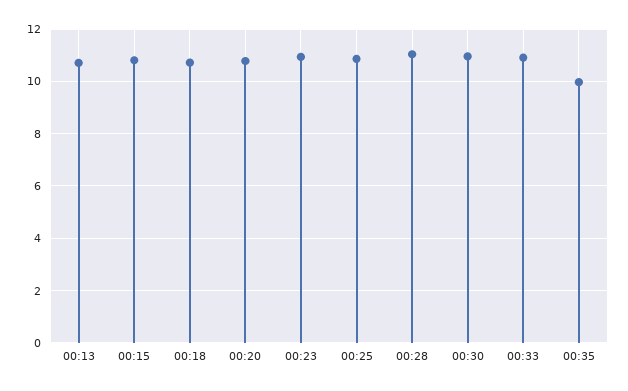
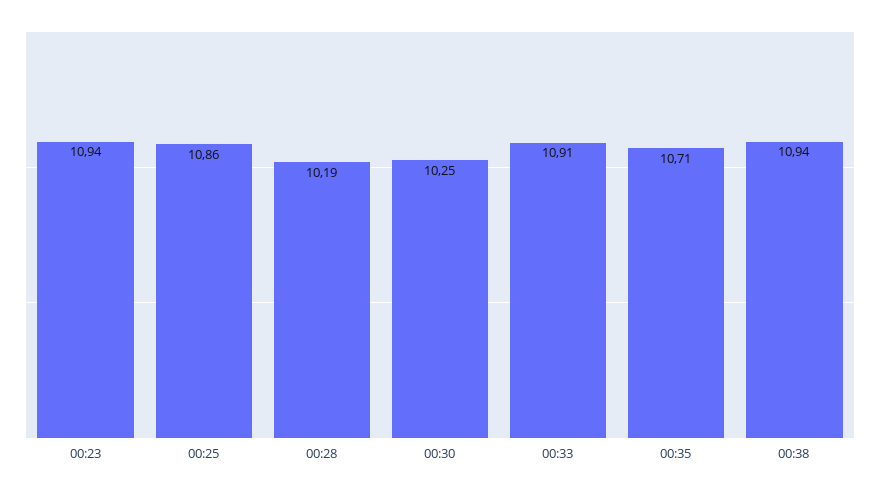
00:13: 10.75 -> none
00:15: 10.75 -> none
00:18: 10.75 -> none
00:20: 10.75 -> none
00:28: 11 -> 10.19
00:30: 11 -> 10.25
00:35: 10 -> 10.71
00:38: none -> 10.94

